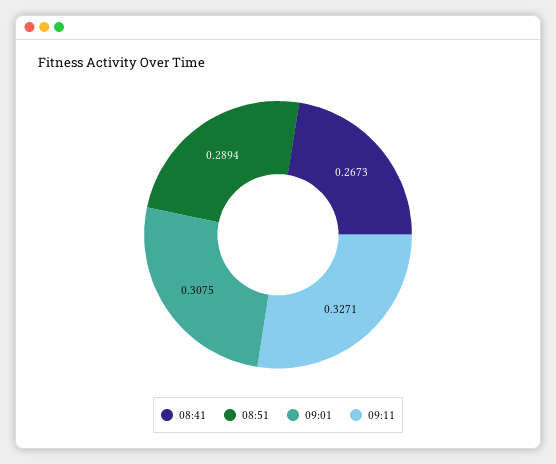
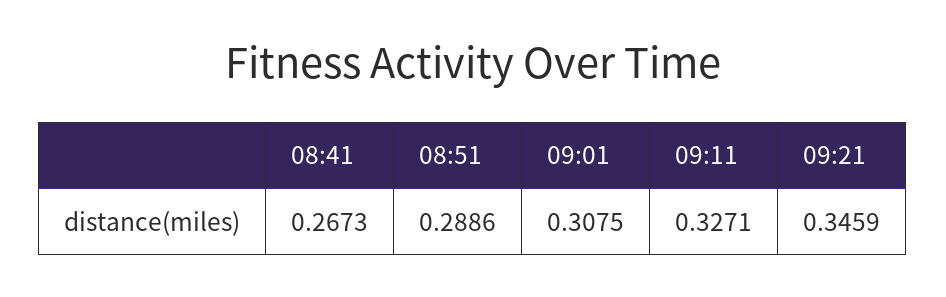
08:51: 0.2894 -> 0.2886
09:21: none -> 0.3459

